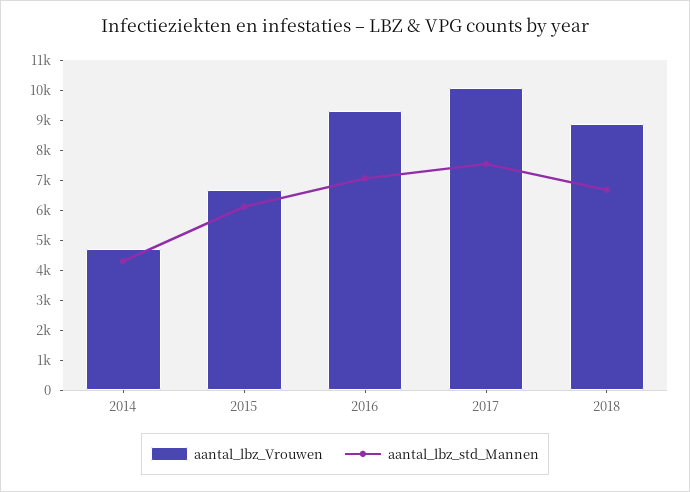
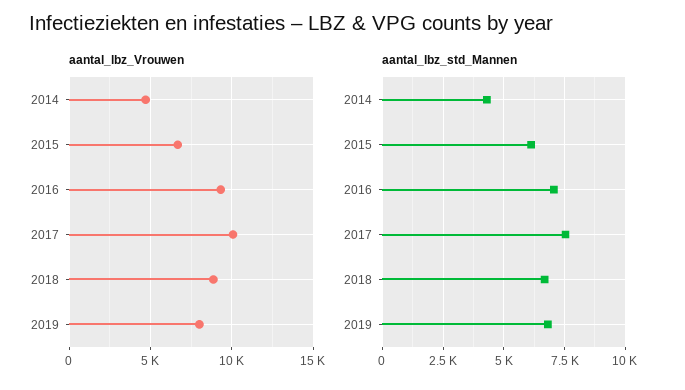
aantal_lbz_Vrouwen, 2019: none -> 8000
aantal_lbz_std_Mannen, 2019: none -> 6750

